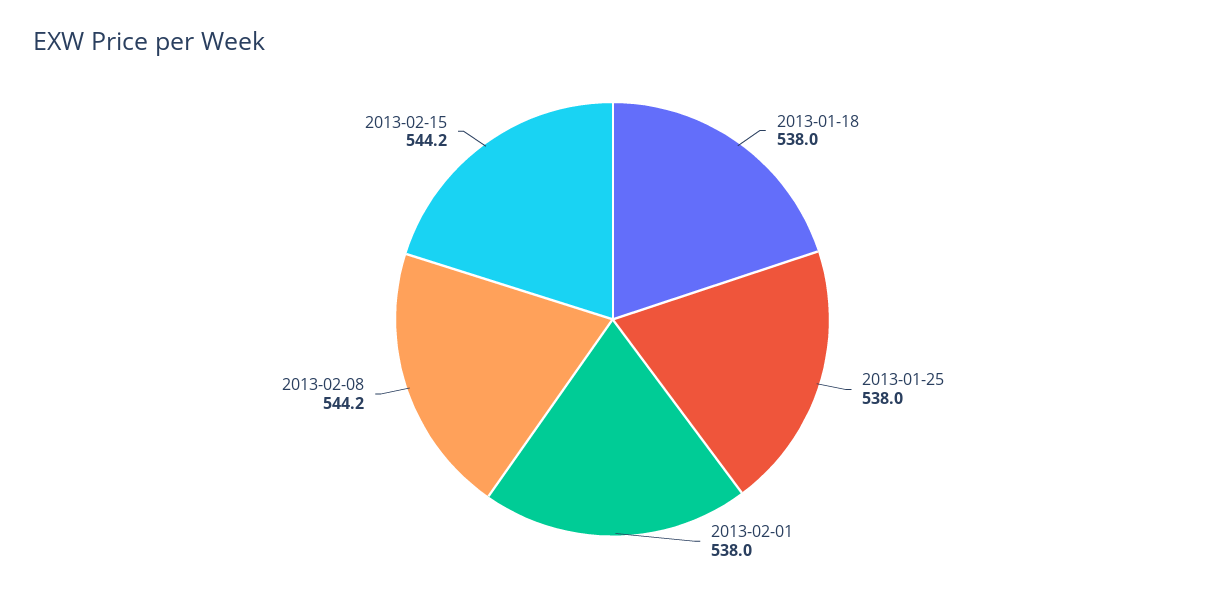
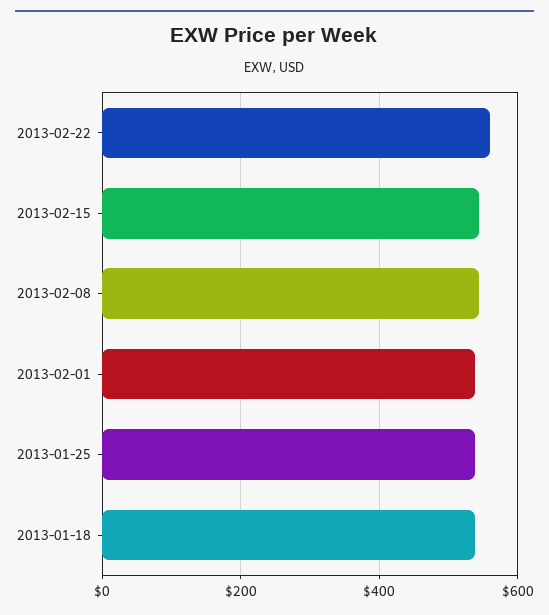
2013-02-22: none -> 560

